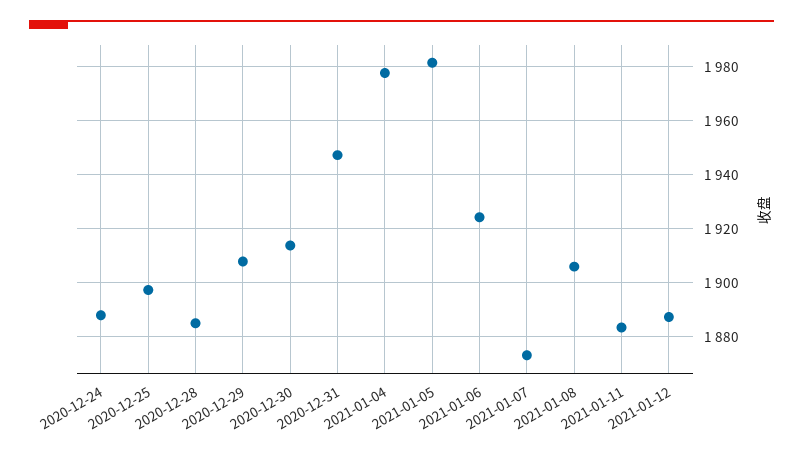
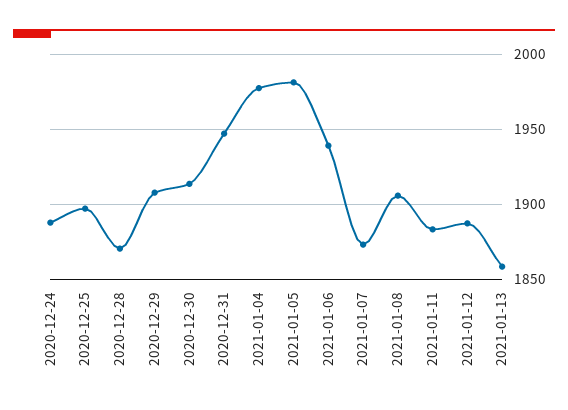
2020-12-28: 1885 -> 1870
2021-01-06: 1925 -> 1940
2021-01-13: none -> 1860

